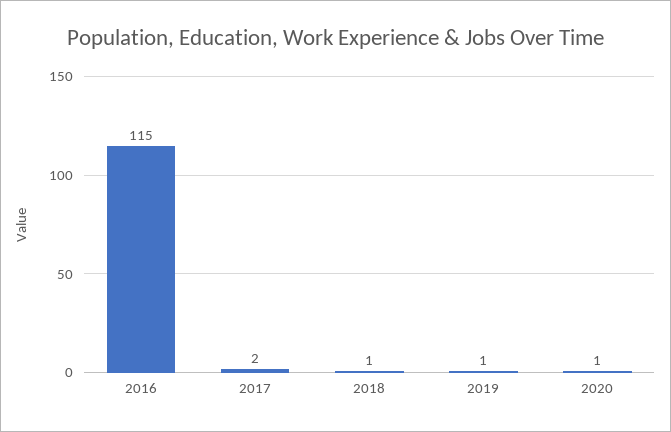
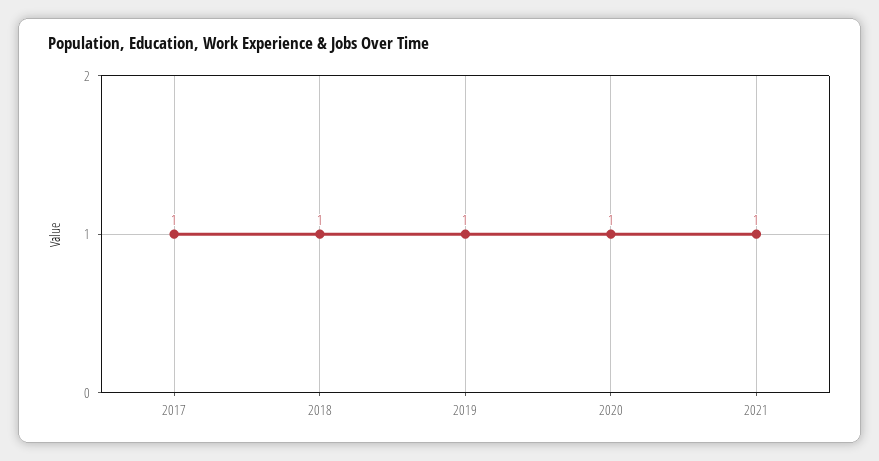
2016: 115 -> none
2017: 2 -> 1
2021: none -> 1

